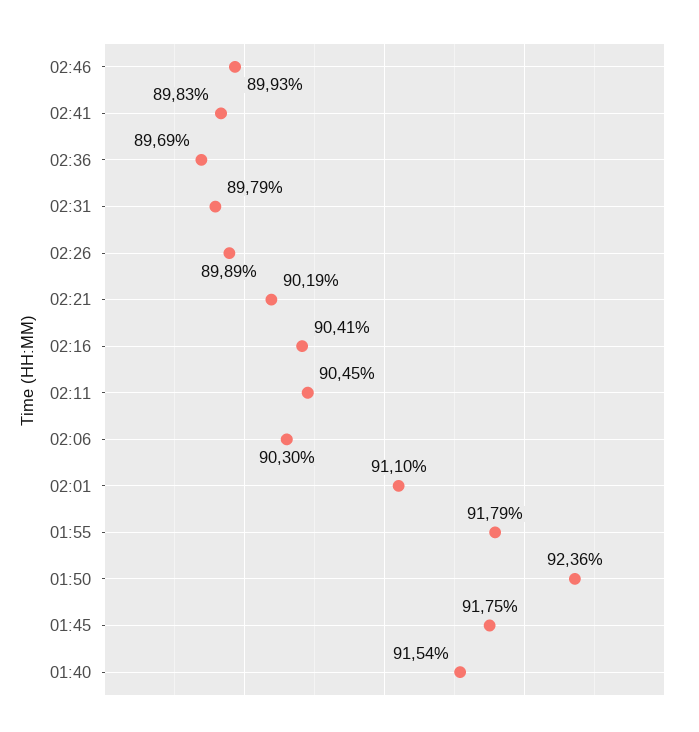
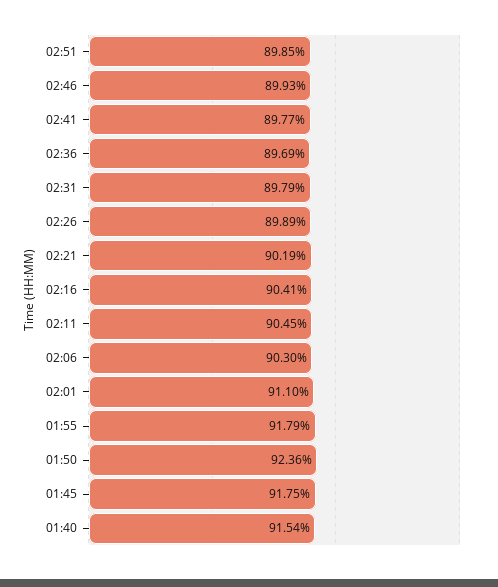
02:41: 89.83 -> 89.77
02:51: none -> 89.85

